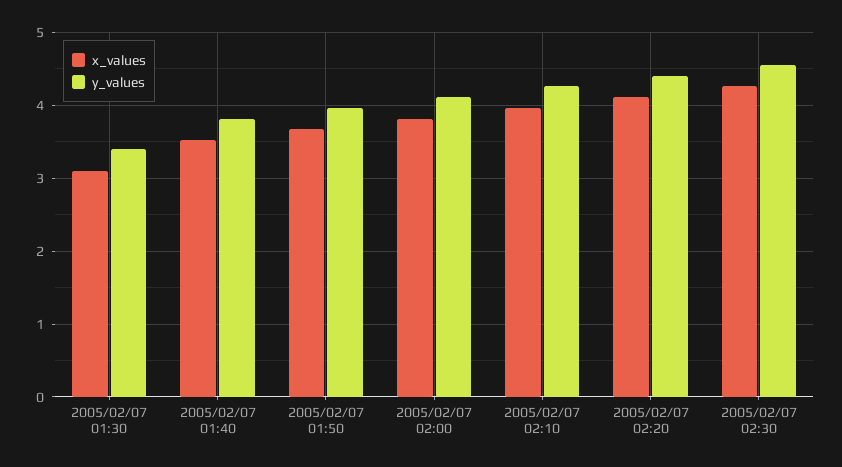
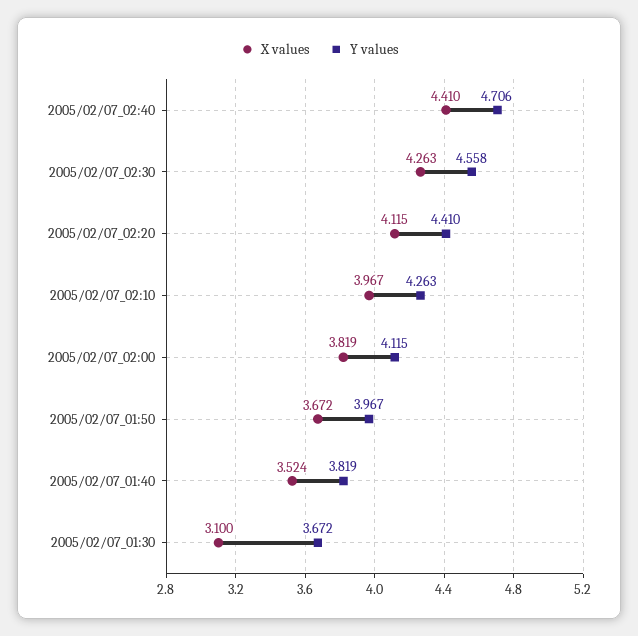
y_values, 2005/02/07 01:30: 3.4 -> 3.672
x_values, 2005/02/07_02:40: none -> 4.41
y_values, 2005/02/07_02:40: none -> 4.706

